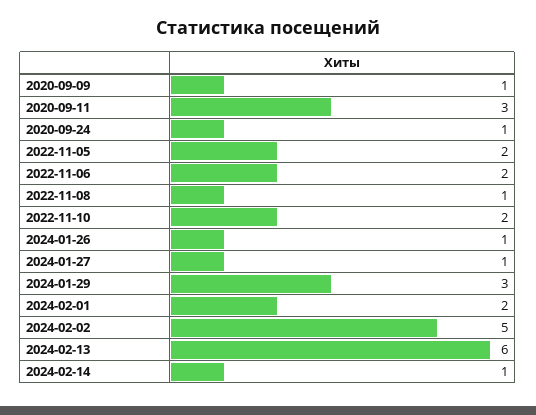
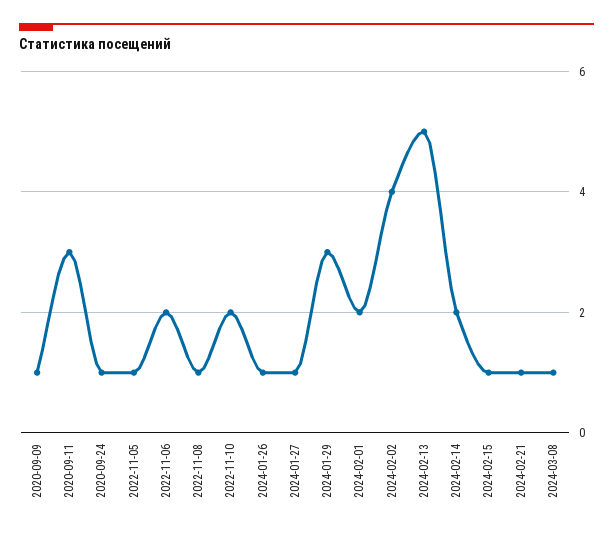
2022-11-05: 2 -> 1
2024-02-02: 5 -> 4
2024-02-13: 6 -> 5
2024-02-14: 1 -> 2
2024-02-15: none -> 1
2024-02-21: none -> 1
2024-03-08: none -> 1

